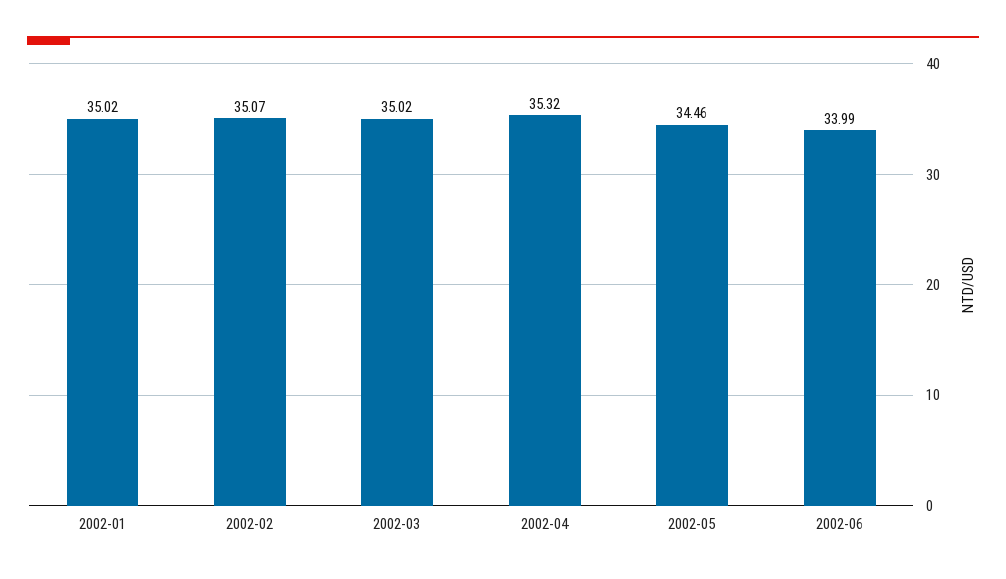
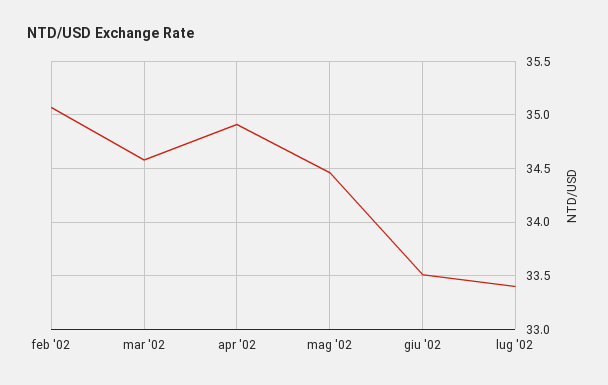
2002-01: 35.02 -> none
2002-03: 35.02 -> 34.6
2002-04: 35.32 -> 34.9
2002-06: 33.99 -> 33.5
lug '02: none -> 33.4

